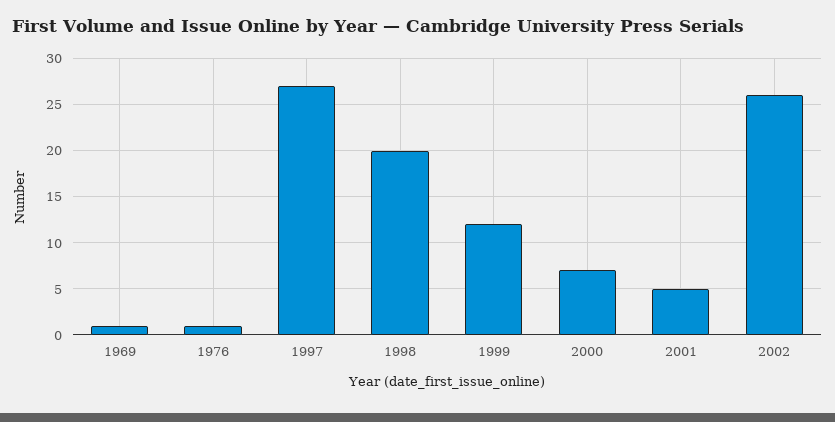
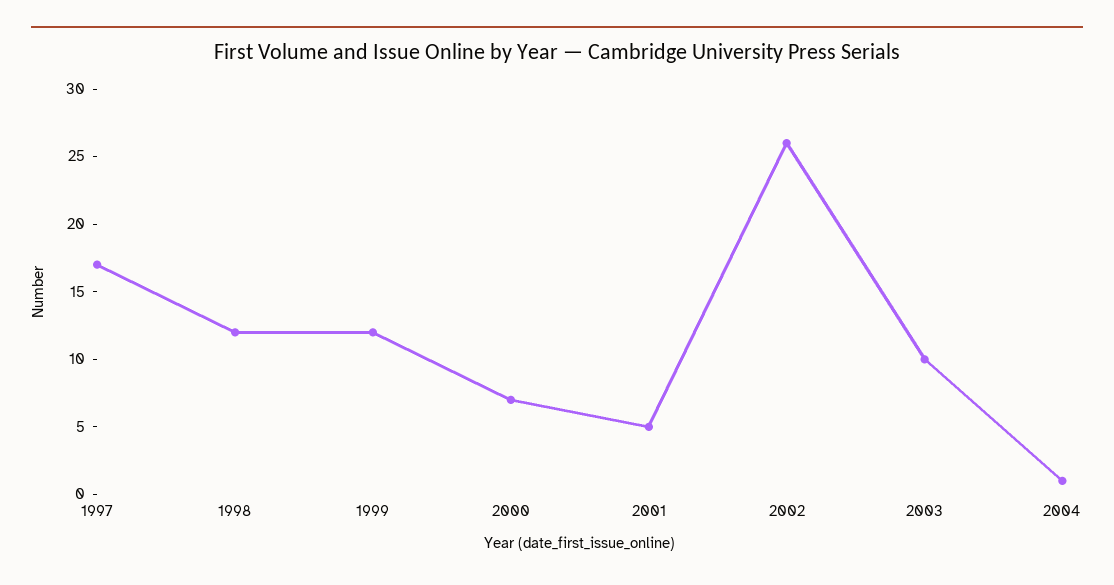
1969: 1 -> none
1976: 1 -> none
1997: 27 -> 17
1998: 20 -> 12
2003: none -> 10
2004: none -> 1

